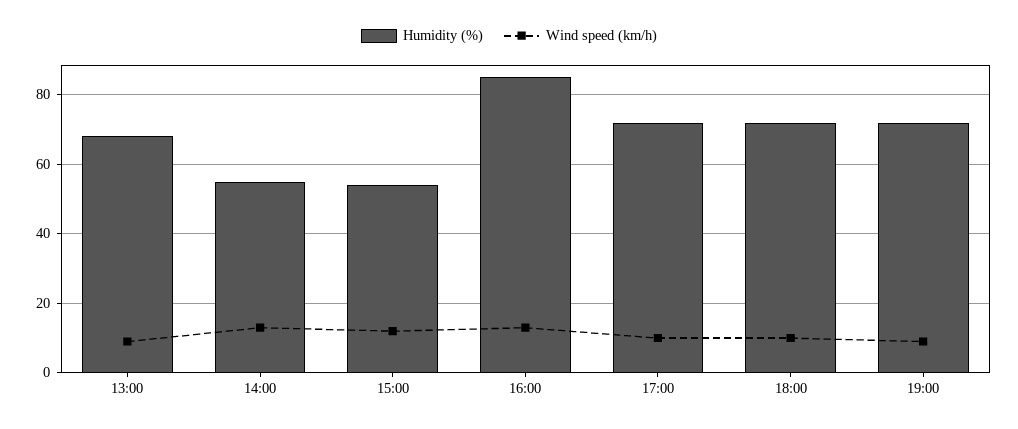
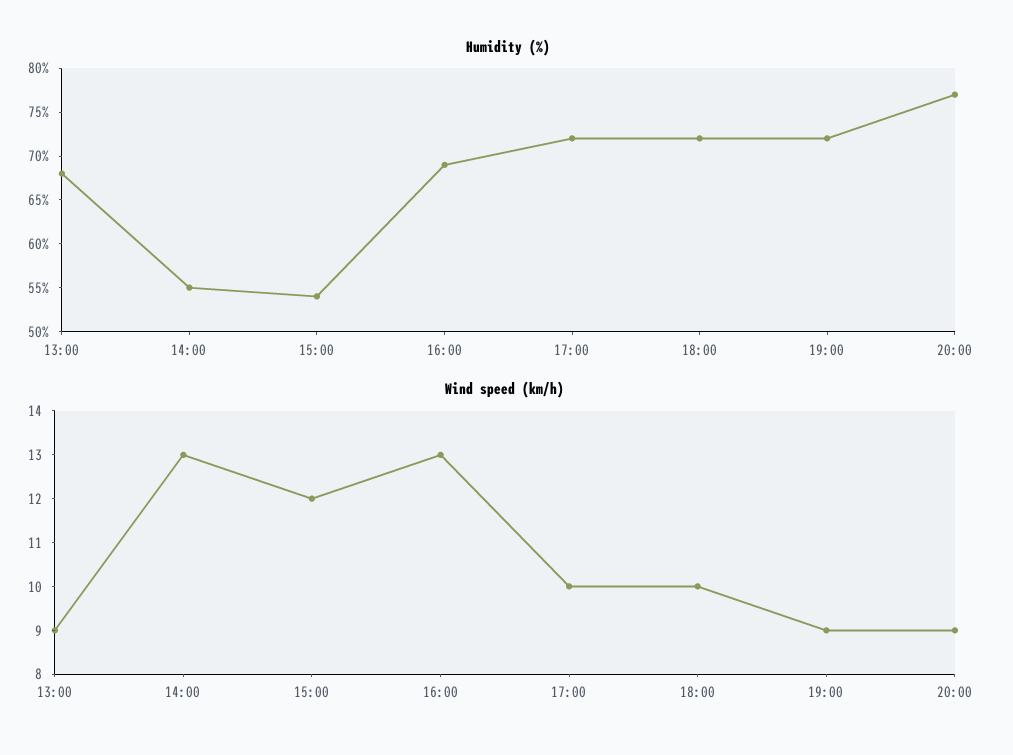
Humidity (%), 16:00: 85 -> 69
Humidity (%), 20:00: none -> 77
Wind speed (km/h), 20:00: none -> 9

